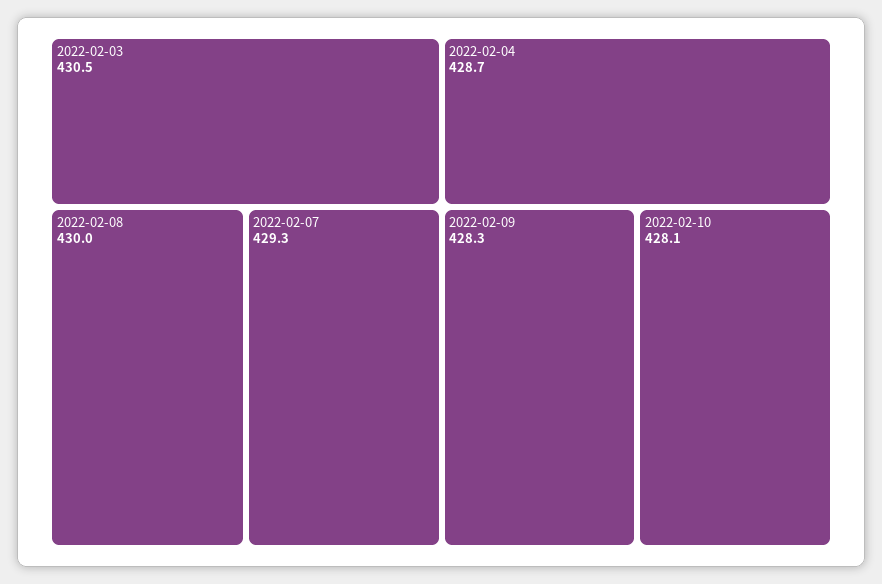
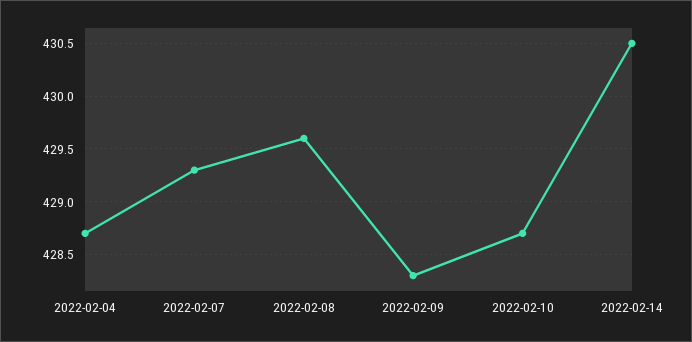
2022-02-03: 430.5 -> none
2022-02-08: 430 -> 429.6
2022-02-10: 428.1 -> 428.7
2022-02-14: none -> 430.5

